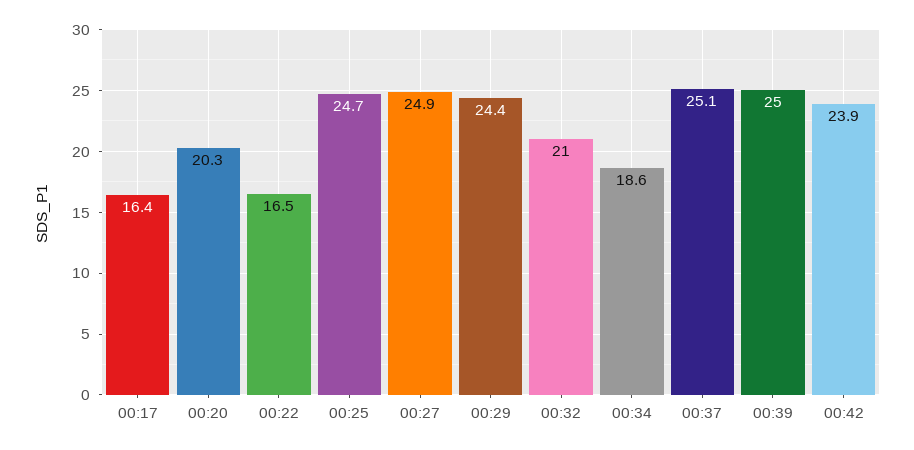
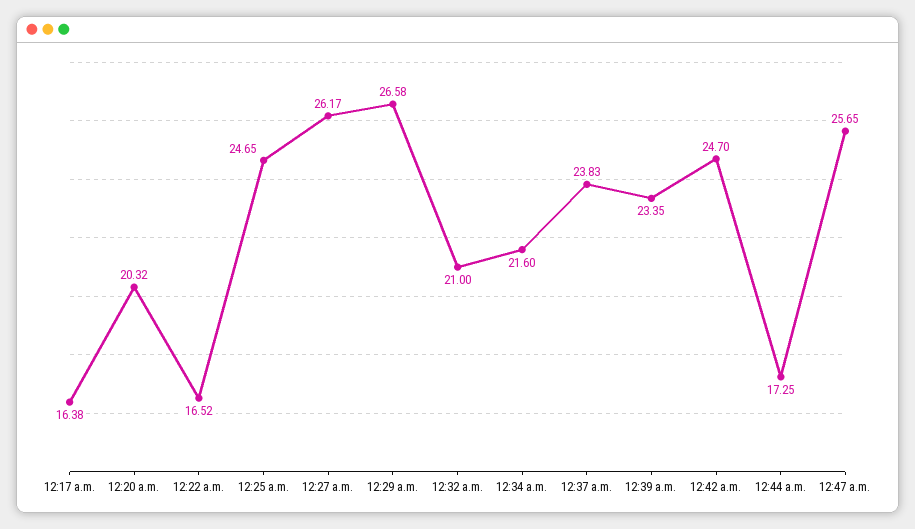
00:27: 24.9 -> 26.17
00:29: 24.4 -> 26.58
00:34: 18.6 -> 21.6
00:37: 25.1 -> 23.83
00:39: 25 -> 23.35
00:42: 23.9 -> 24.7
12:44 a.m.: none -> 17.25
12:47 a.m.: none -> 25.65

